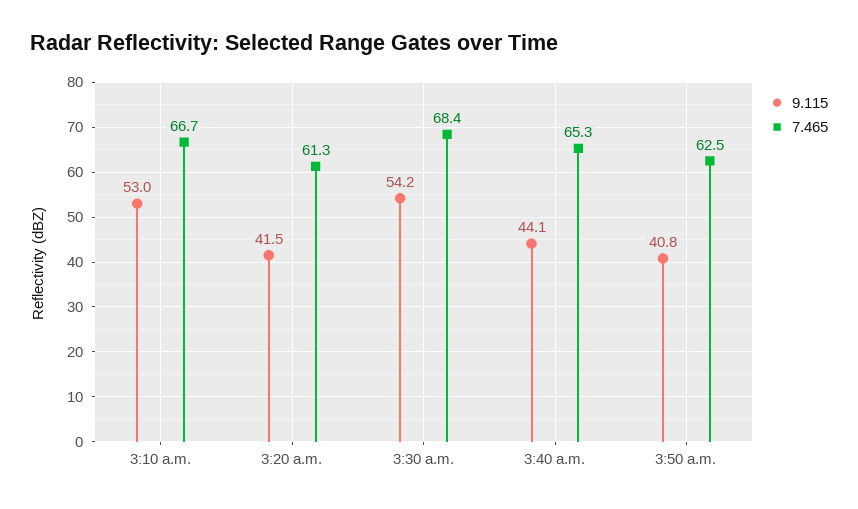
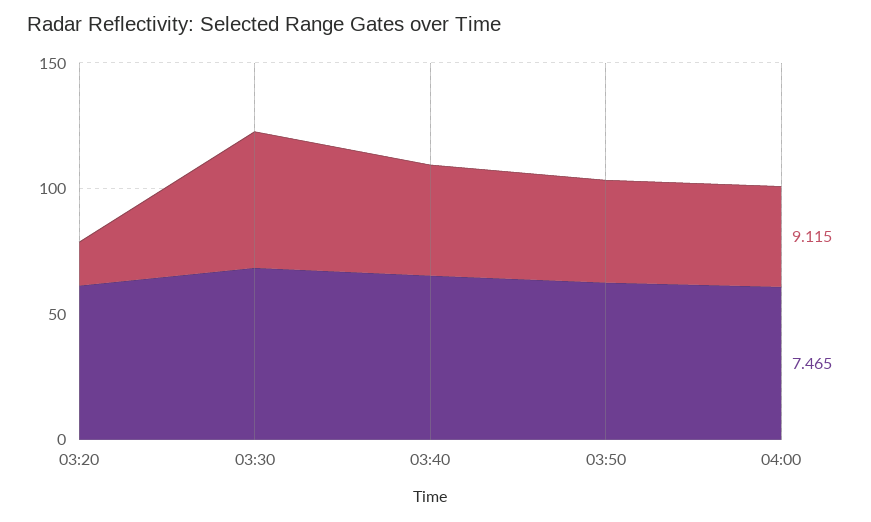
9.115, 3:10 a.m.: 53 -> none
7.465, 3:10 a.m.: 66.7 -> none
9.115, 3:20 a.m.: 41.5 -> 20
9.115, 04:00: none -> 40
7.465, 04:00: none -> 60

